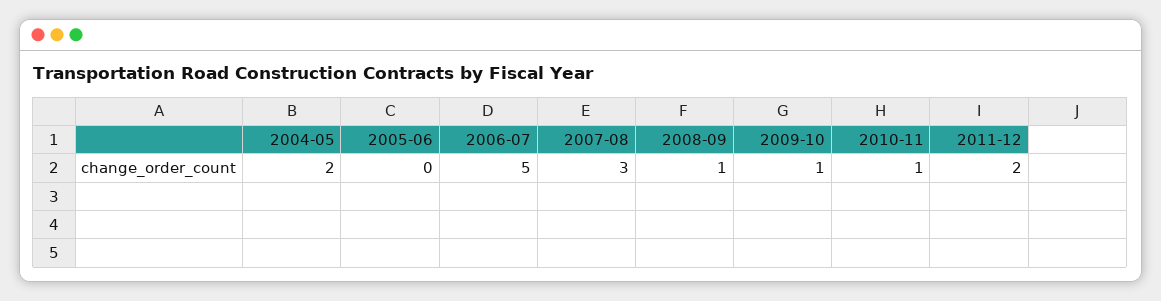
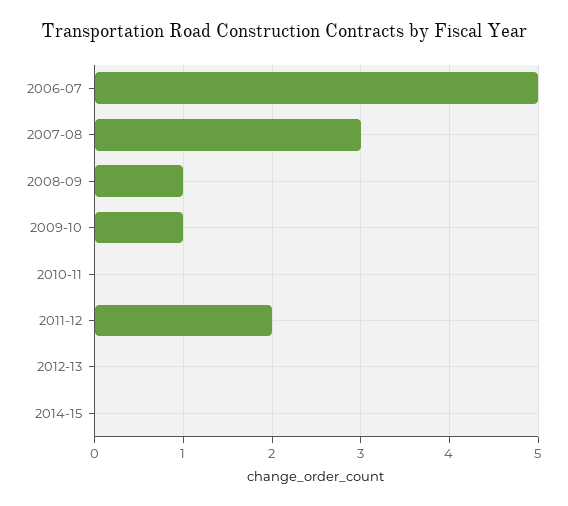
2004-05: 2 -> none
2005-06: 0 -> none
2010-11: 1 -> 0
2012-13: none -> 0
2014-15: none -> 0

